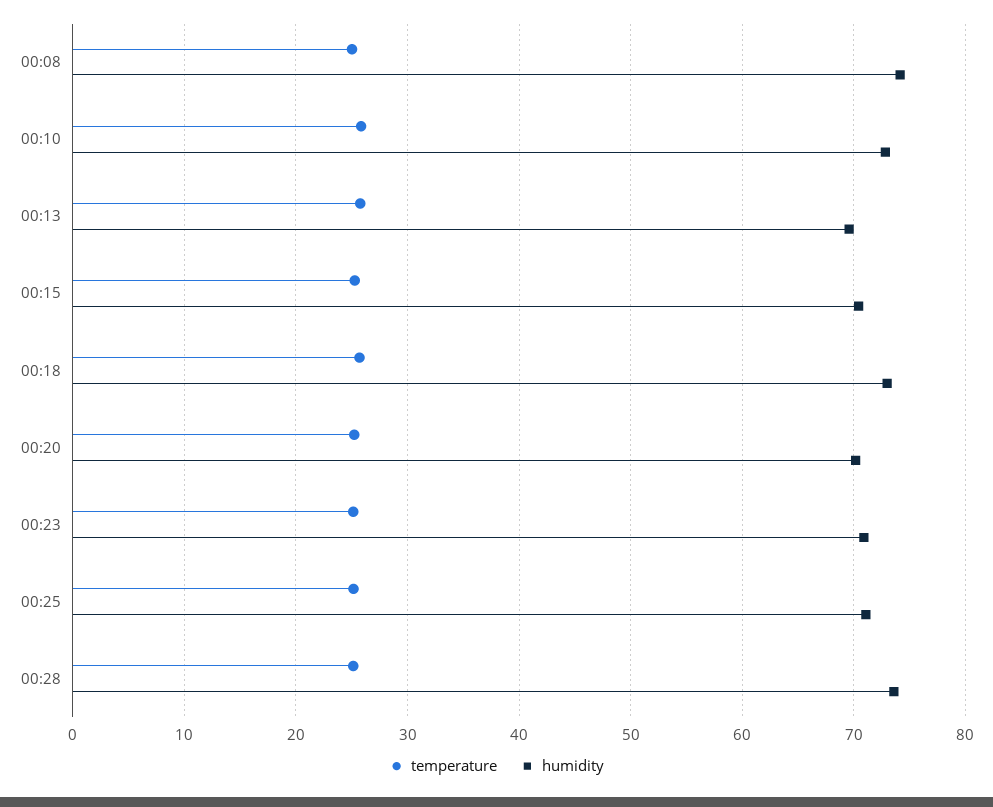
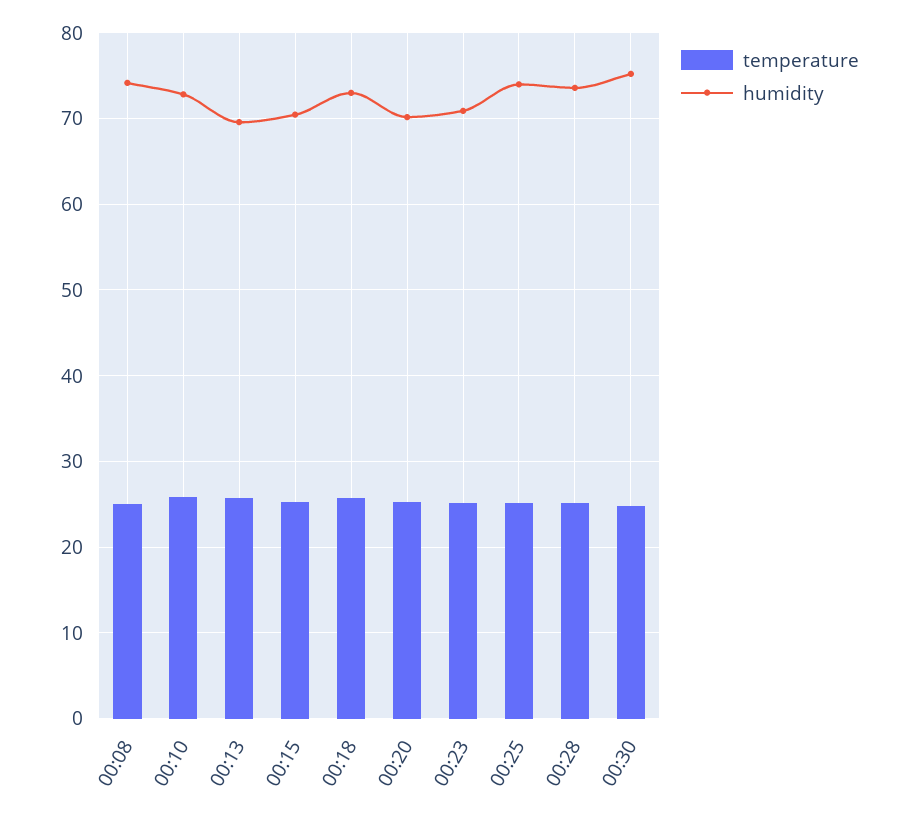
humidity, 00:25: 71 -> 74
temperature, 00:30: none -> 25
humidity, 00:30: none -> 75

